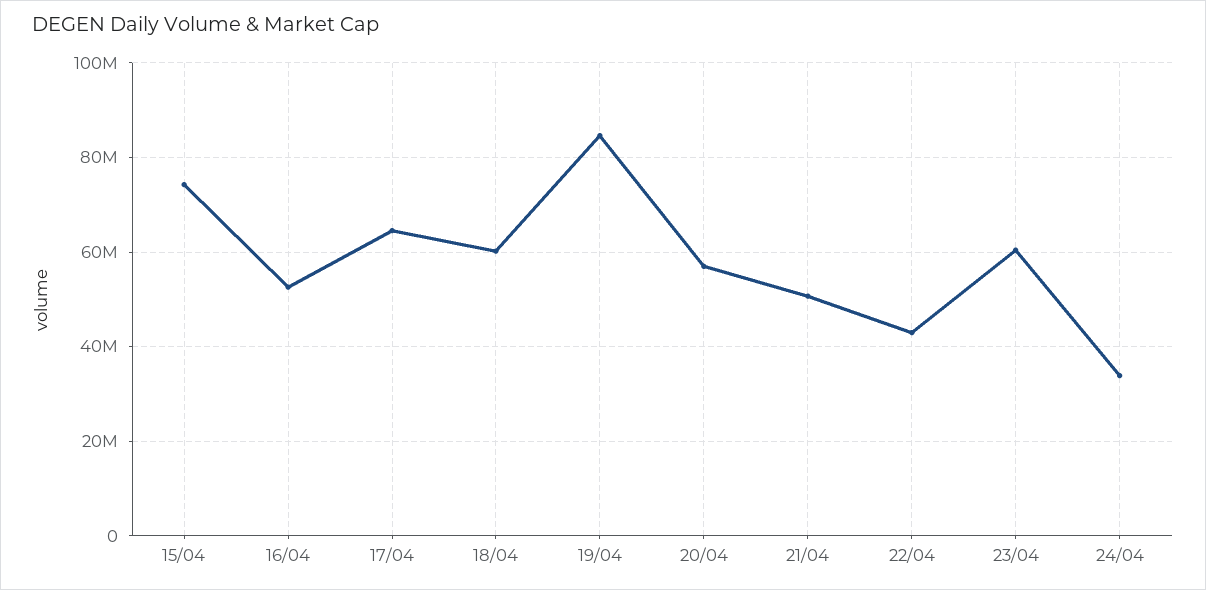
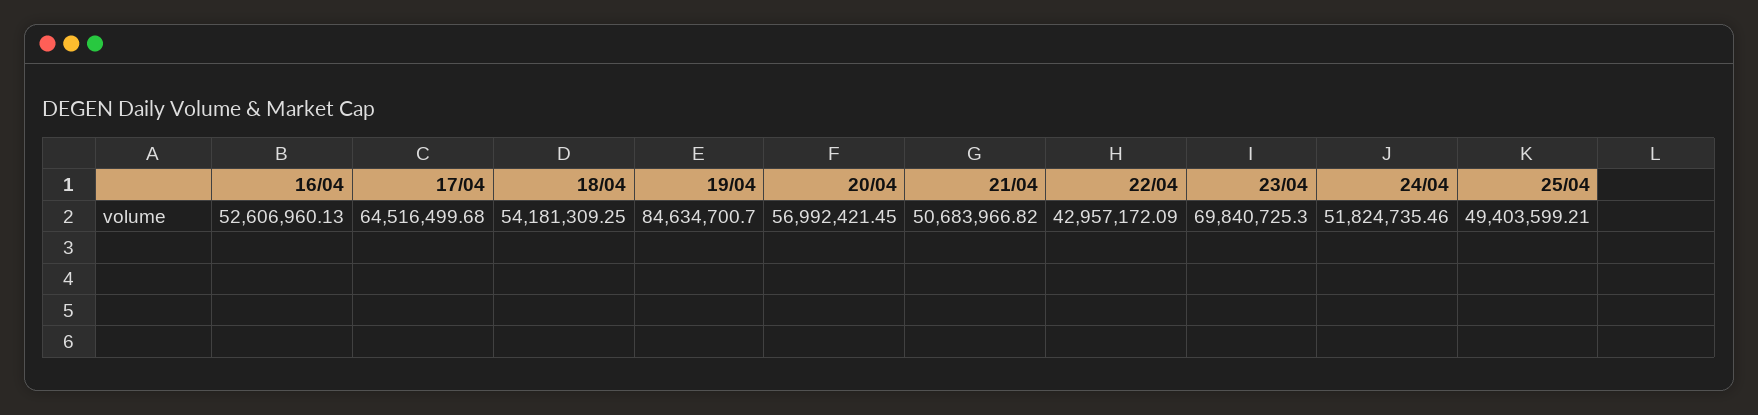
15/04: 74000000 -> none
18/04: 60000000 -> 54181309.25
23/04: 60000000 -> 69840725.3
24/04: 34000000 -> 51824735.46
25/04: none -> 49403599.21

